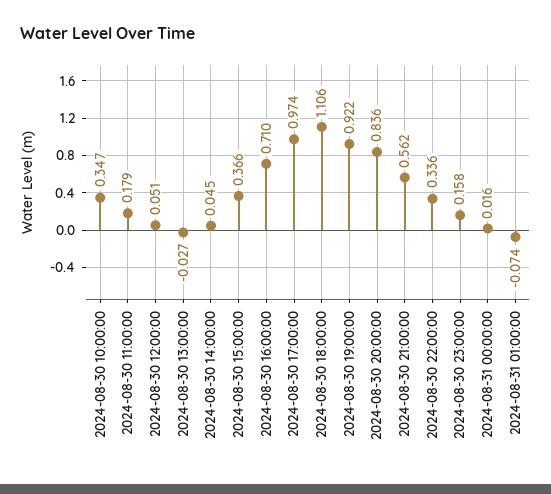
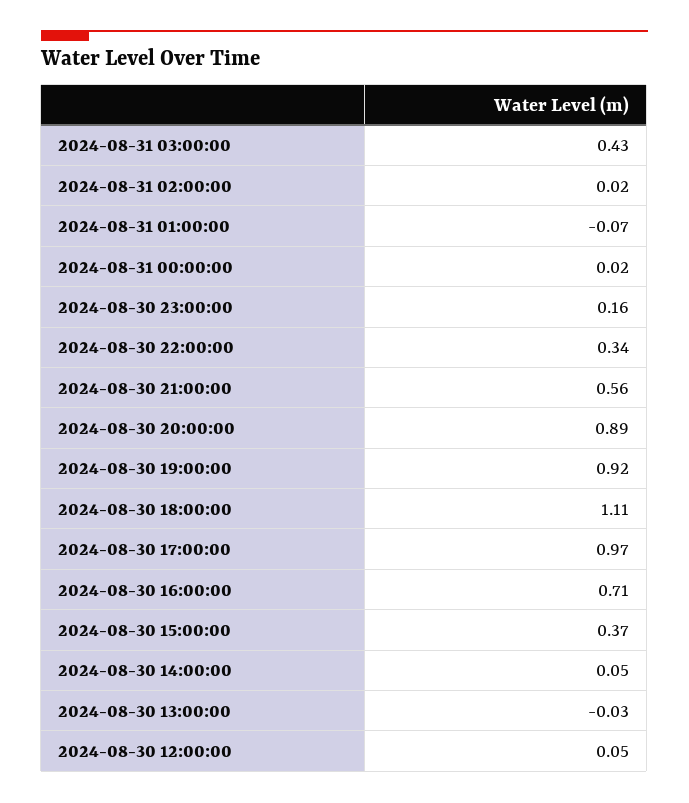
2024-08-30 10:00:00: 0.347 -> none
2024-08-30 11:00:00: 0.179 -> none
2024-08-30 20:00:00: 0.836 -> 0.89
2024-08-31 03:00:00: none -> 0.43
2024-08-31 02:00:00: none -> 0.02

